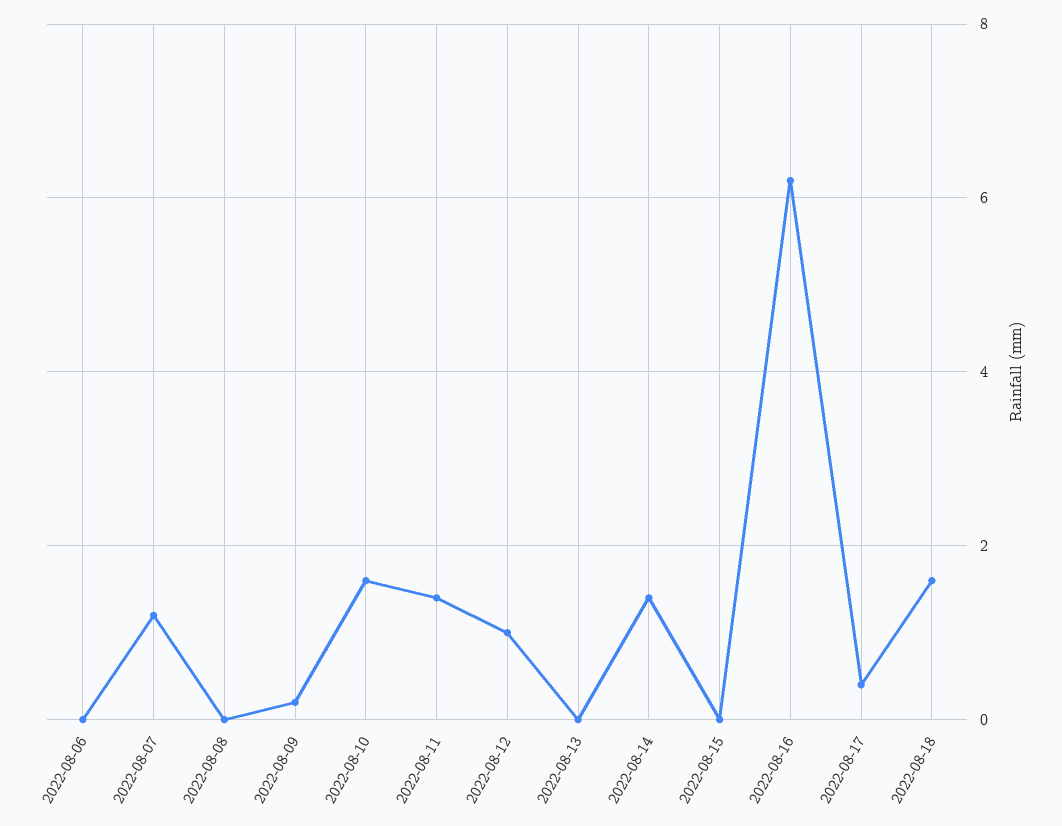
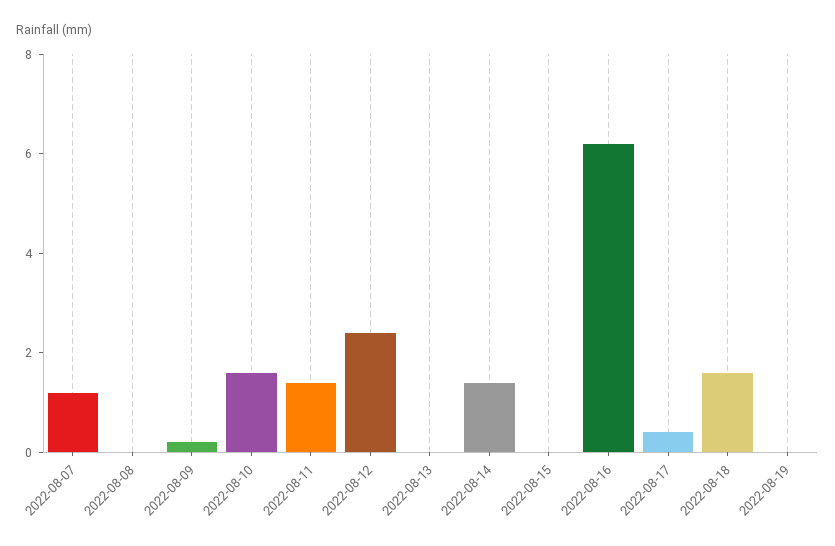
2022-08-06: 0 -> none
2022-08-12: 1 -> 2.5
2022-08-19: none -> 0

